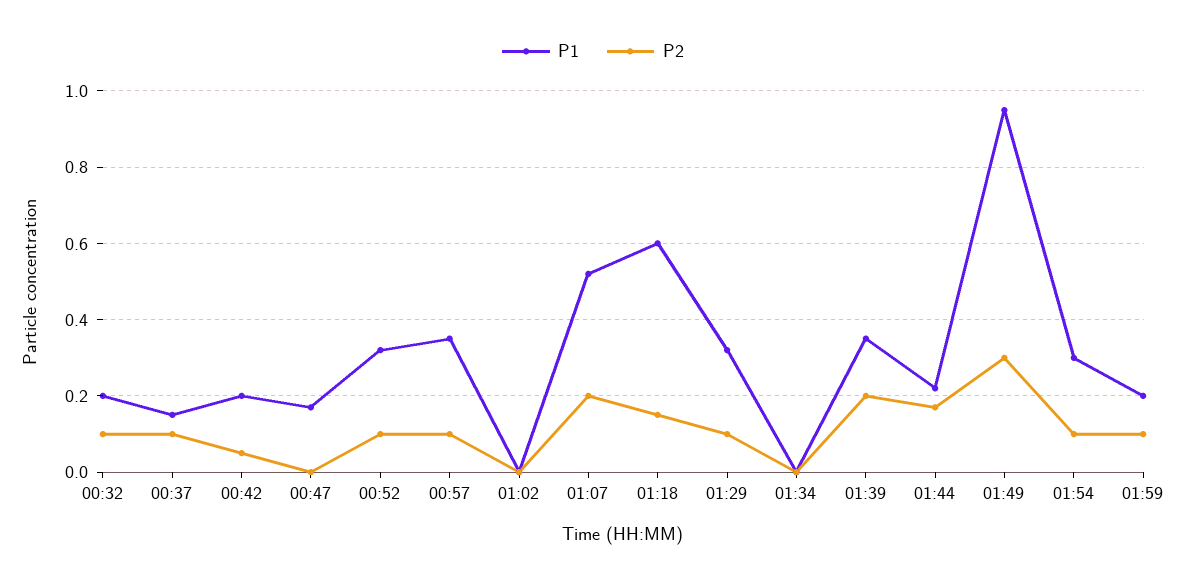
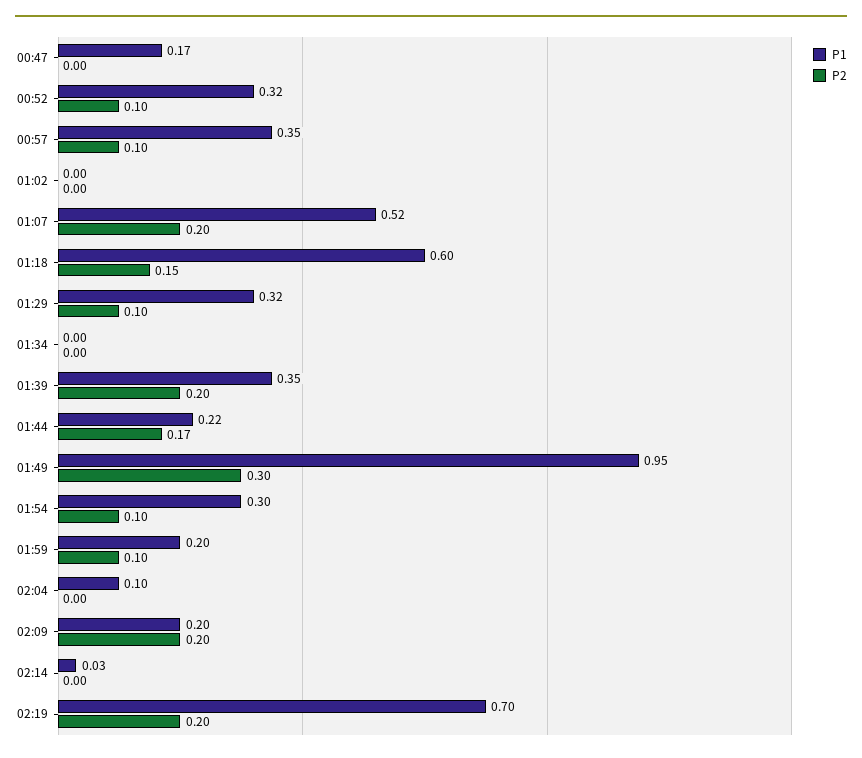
P1, 00:32: 0.2 -> none
P2, 00:32: 0.1 -> none
P1, 00:37: 0.15 -> none
P2, 00:37: 0.1 -> none
P1, 00:42: 0.2 -> none
P2, 00:42: 0.05 -> none
P1, 02:04: none -> 0.1
P2, 02:04: none -> 0
P1, 02:09: none -> 0.2
P2, 02:09: none -> 0.2
P1, 02:14: none -> 0.03
P2, 02:14: none -> 0
P1, 02:19: none -> 0.7
P2, 02:19: none -> 0.2

